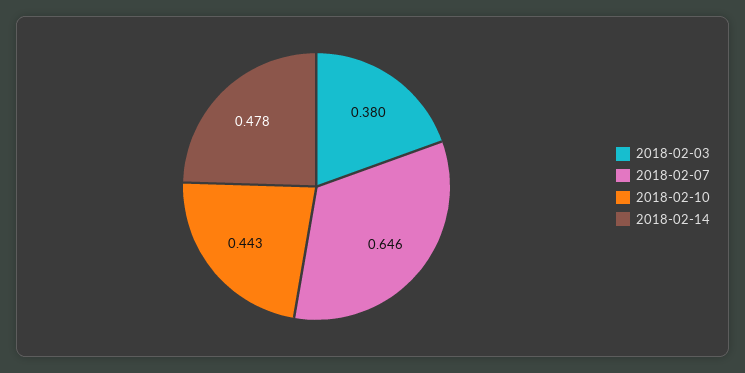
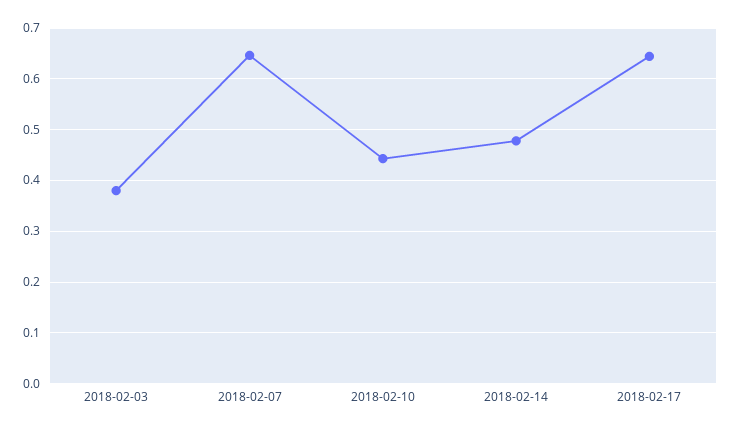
2018-02-17: none -> 0.64

